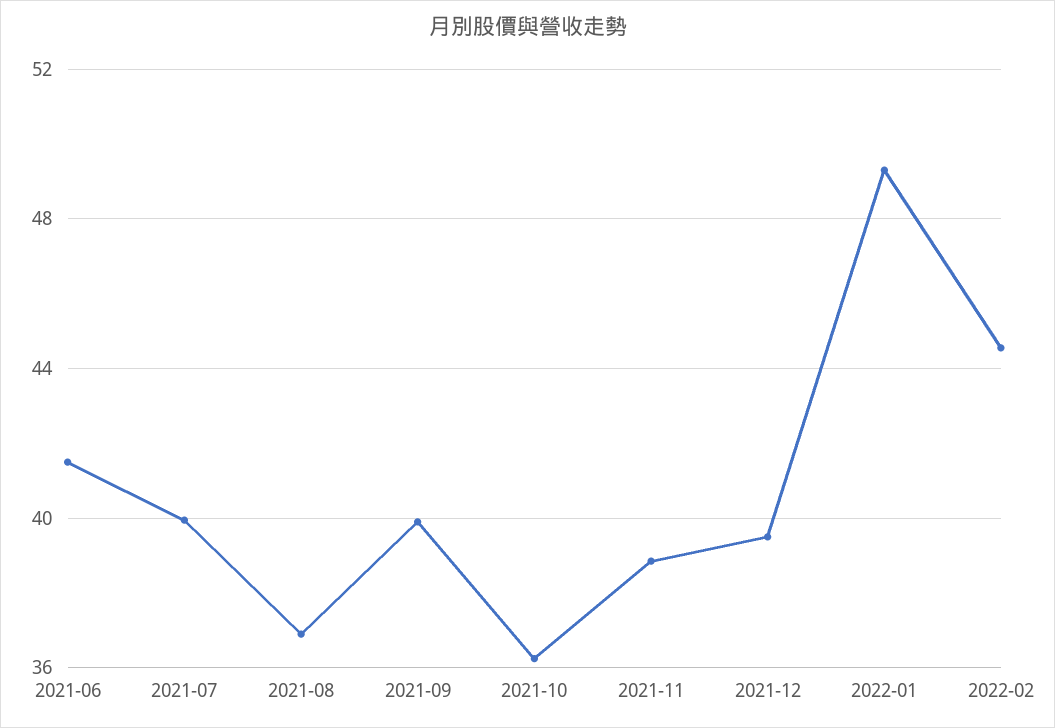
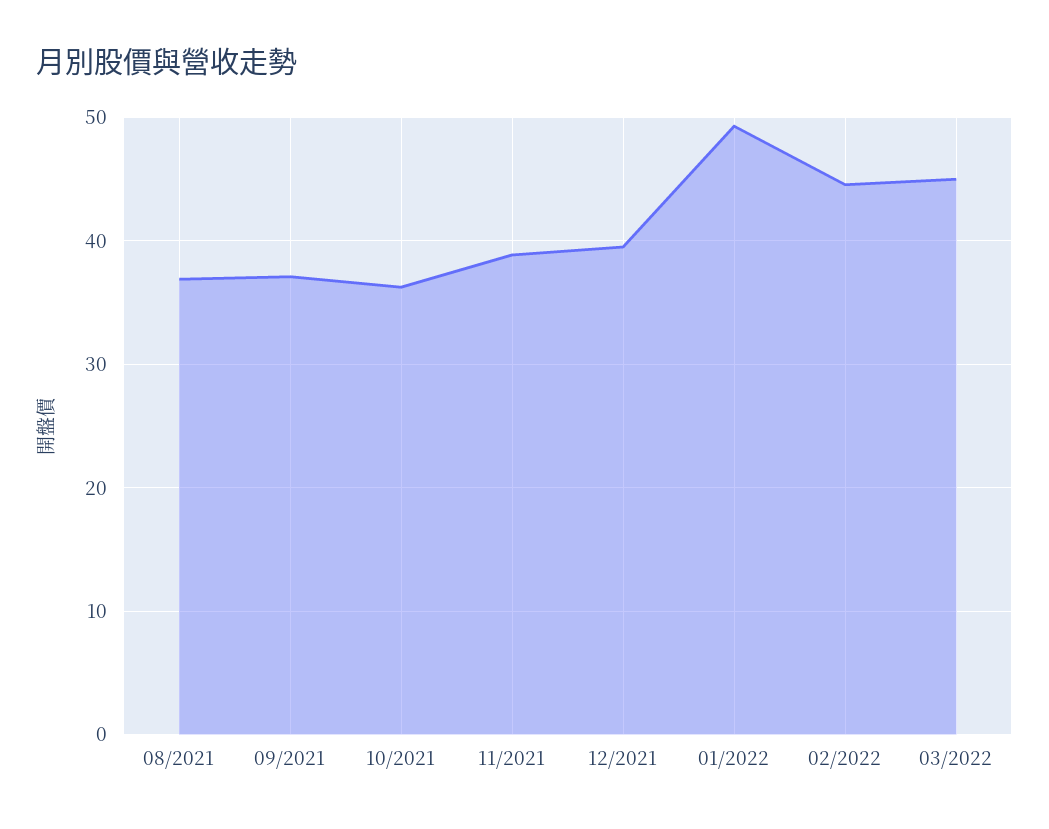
2021-06: 41.5 -> none
2021-07: 40 -> none
2021-09: 40 -> 37
03/2022: none -> 45

